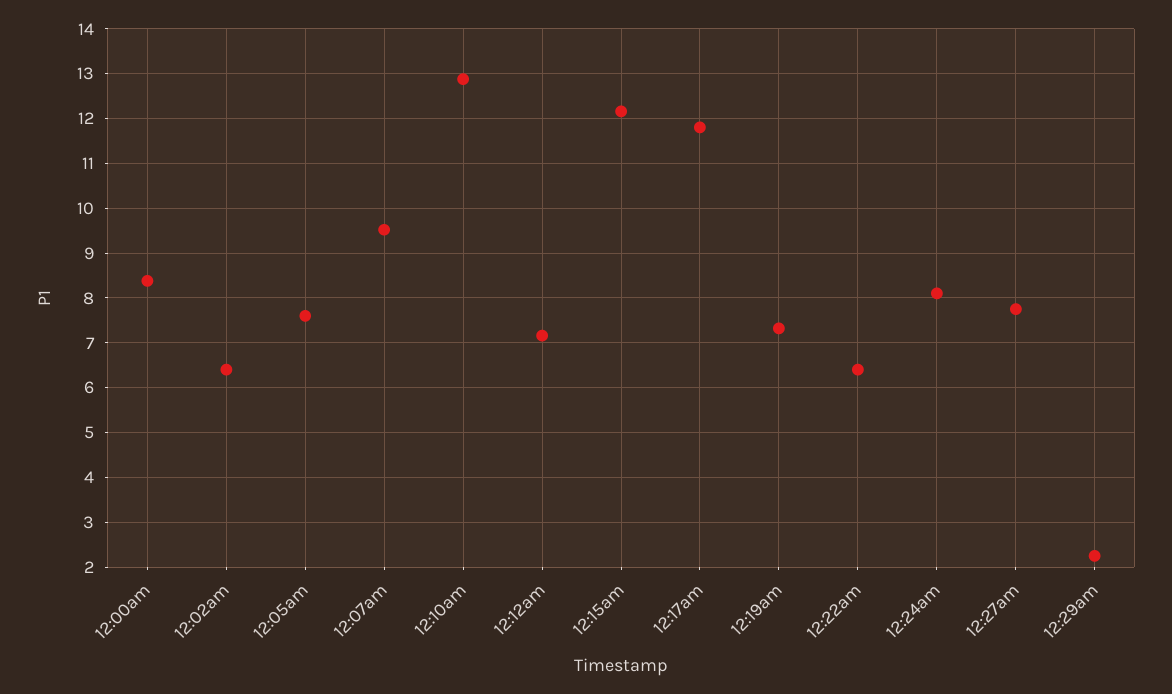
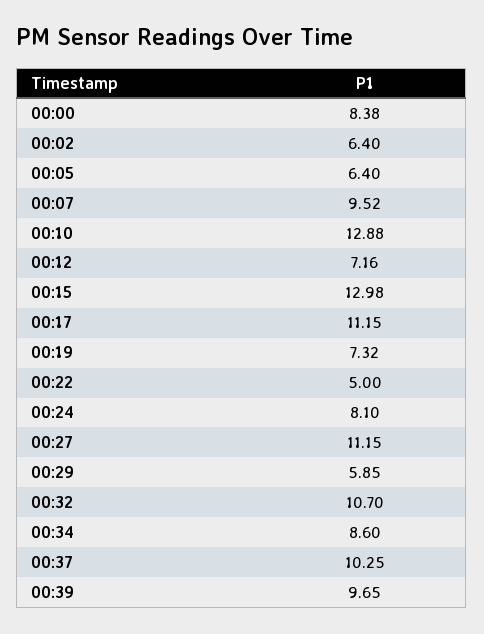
12:05am: 7.6 -> 6.4
12:15am: 12.2 -> 12.98
12:17am: 11.8 -> 11.15
12:22am: 6.4 -> 5
12:27am: 7.8 -> 11.15
12:29am: 2.2 -> 5.85
00:32: none -> 10.7
00:34: none -> 8.6
00:37: none -> 10.25
00:39: none -> 9.65

